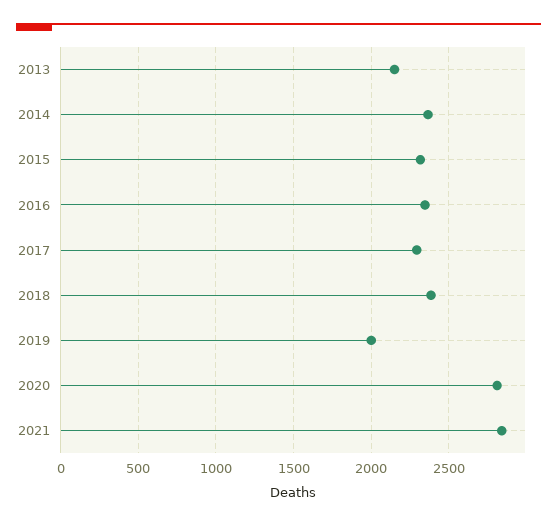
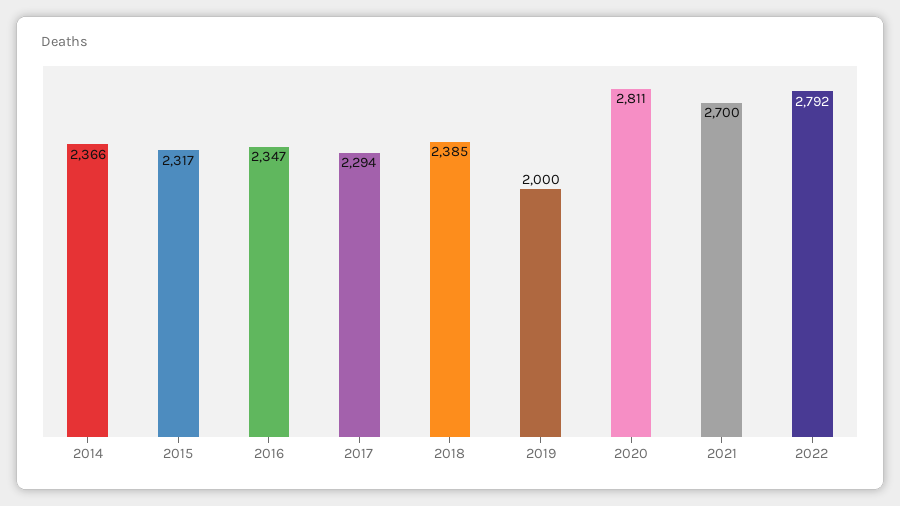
2013: 2150 -> none
2021: 2850 -> 2700
2022: none -> 2792

